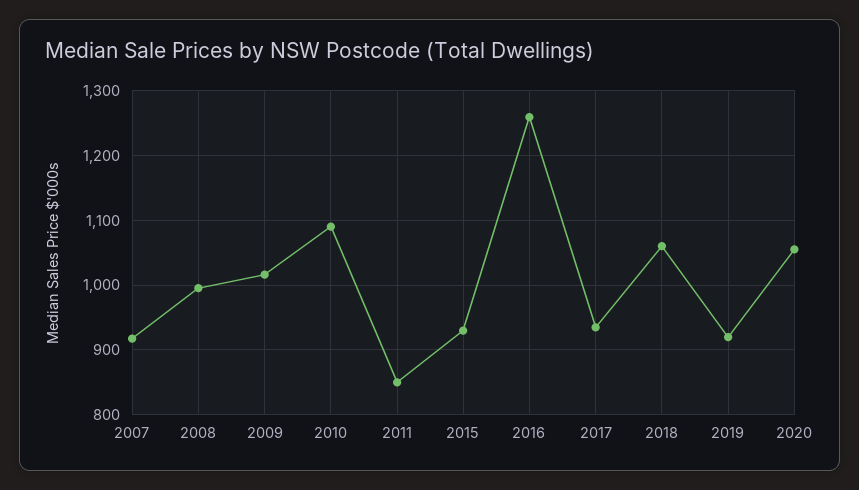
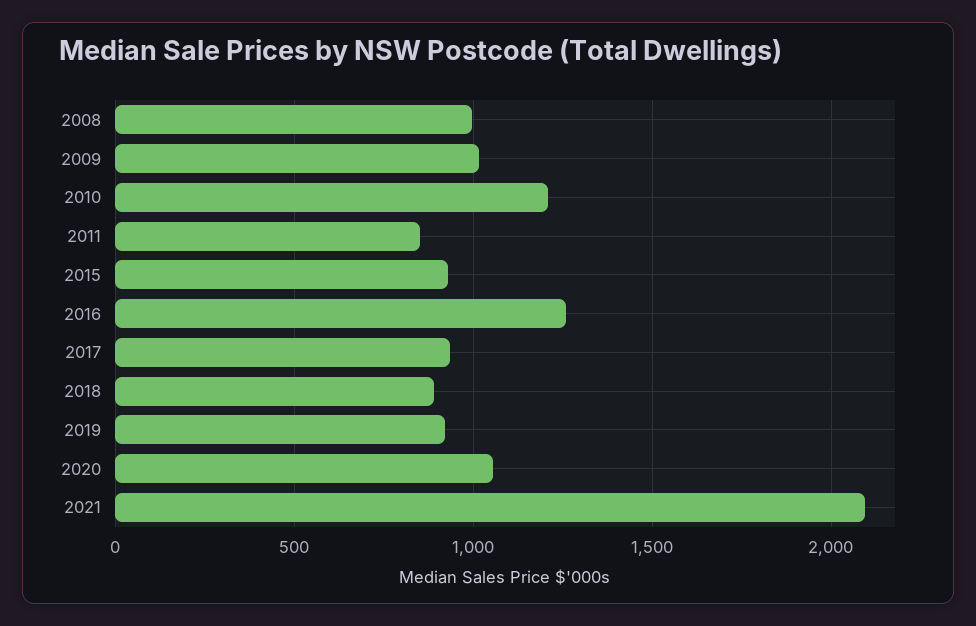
2007: 920 -> none
2010: 1090 -> 1200
2018: 1060 -> 900
2021: none -> 2100

